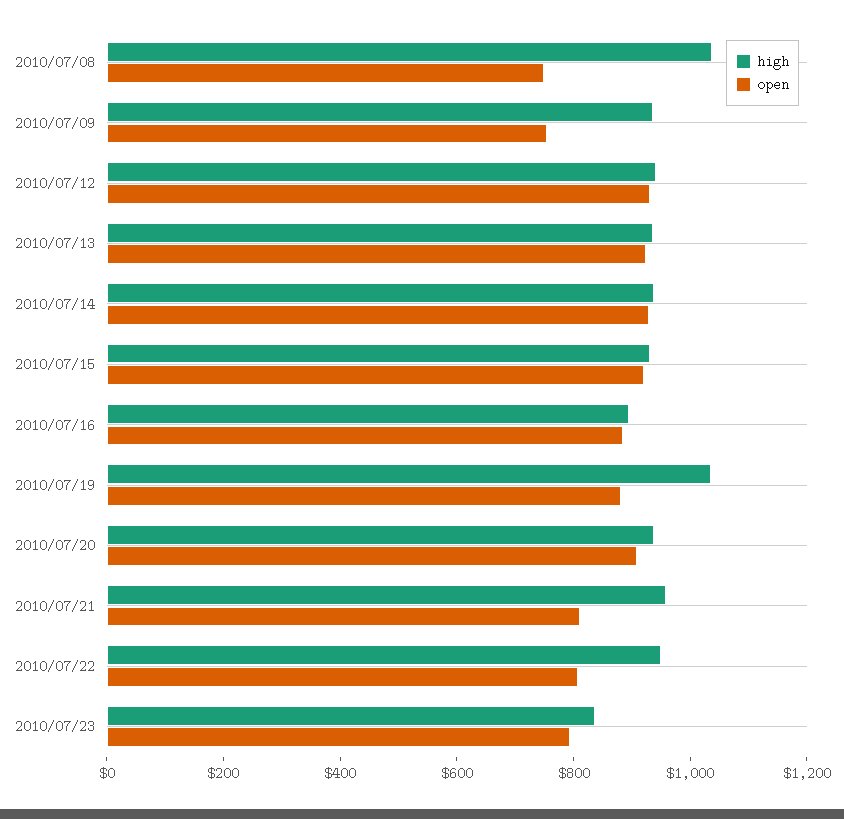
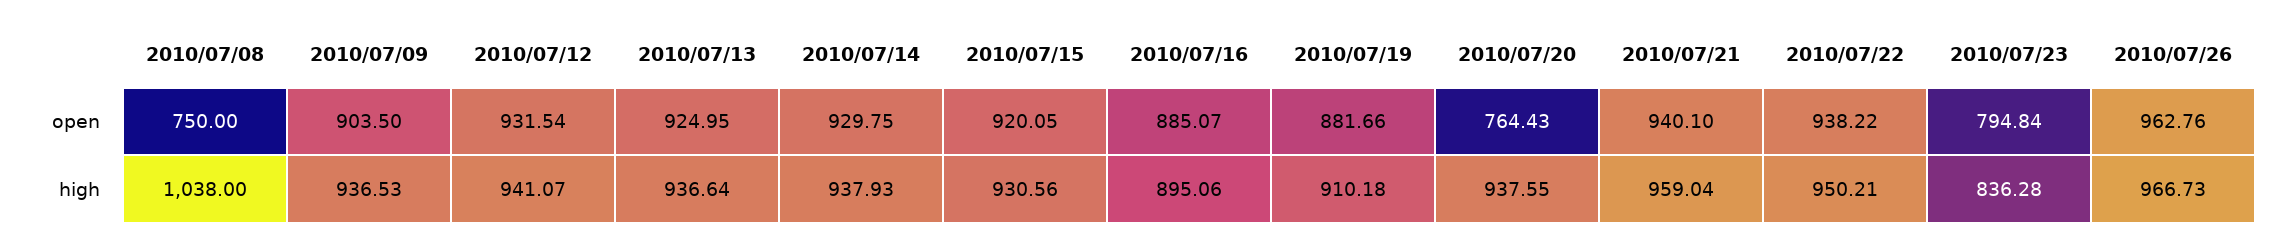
open, 2010/07/09: 750 -> 903.5
high, 2010/07/19: 1050 -> 910.18
open, 2010/07/20: 900 -> 764.43
open, 2010/07/21: 800 -> 940.1
open, 2010/07/22: 800 -> 938.22
open, 2010/07/26: none -> 962.76
high, 2010/07/26: none -> 966.73

